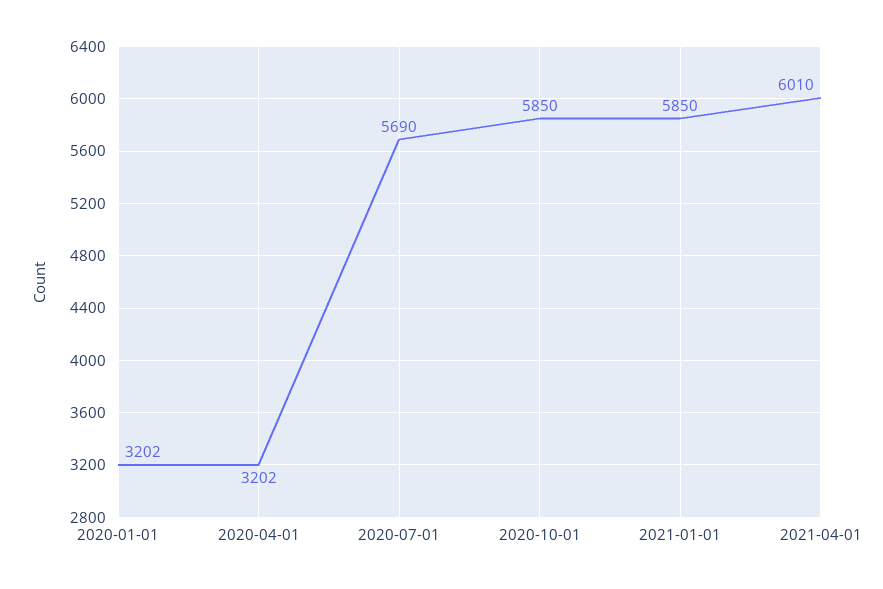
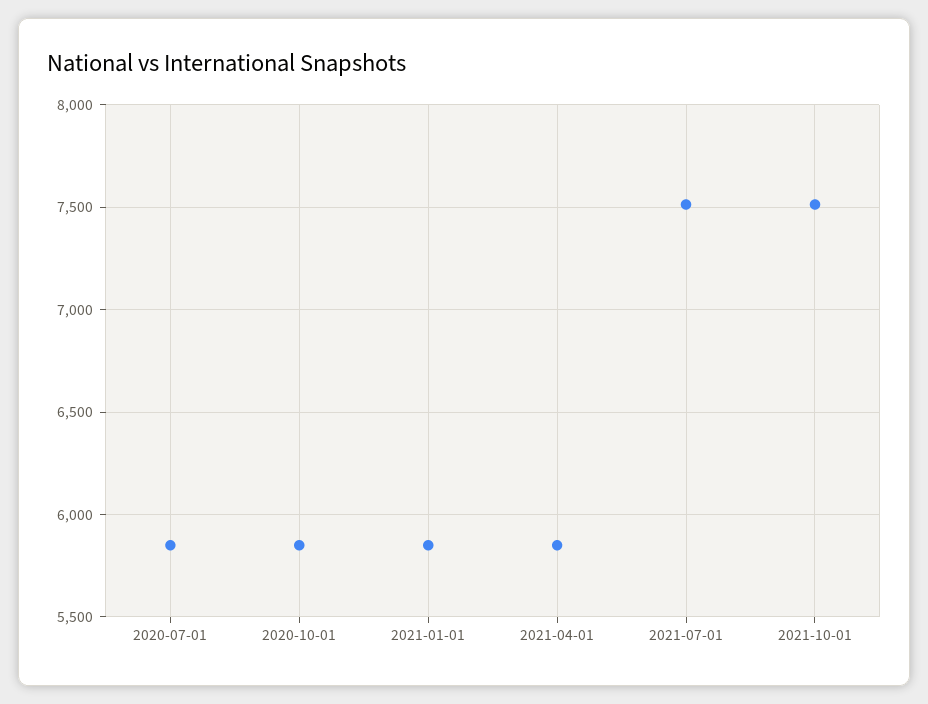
2020-01-01: 3202 -> none
2020-04-01: 3202 -> none
2020-07-01: 5690 -> 5850
2021-04-01: 6010 -> 5850
2021-07-01: none -> 7500
2021-10-01: none -> 7500

